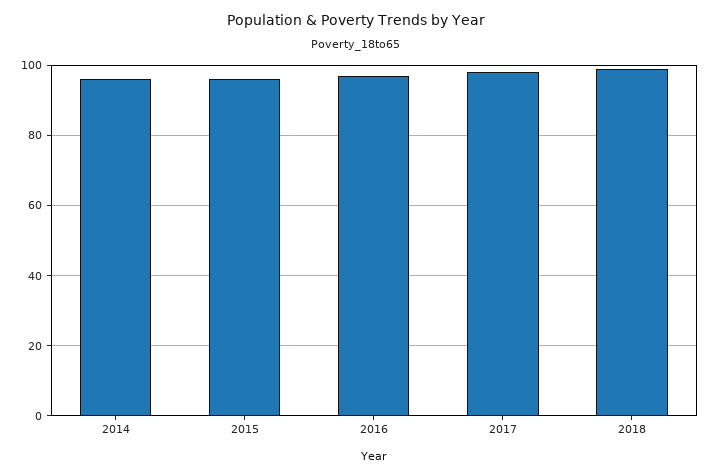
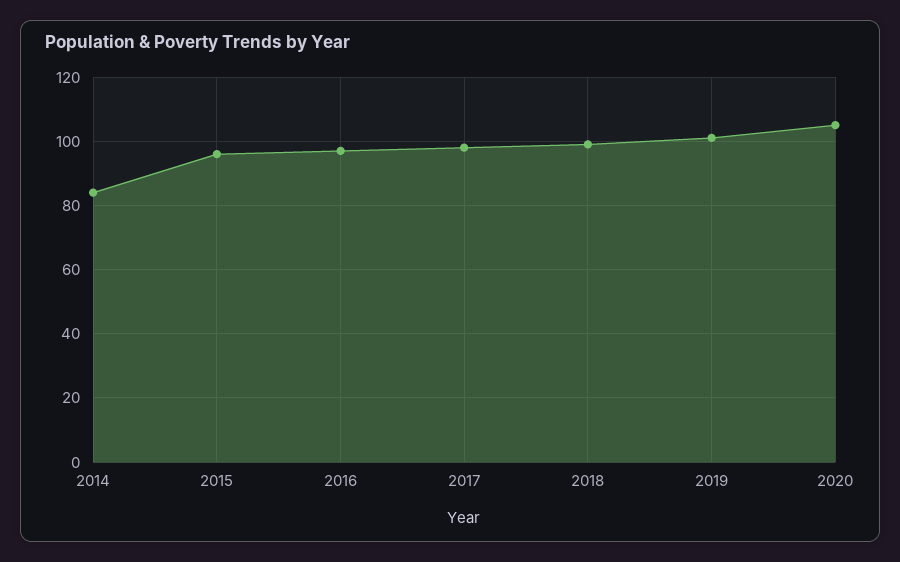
2014: 95 -> 85
2019: none -> 100
2020: none -> 105

